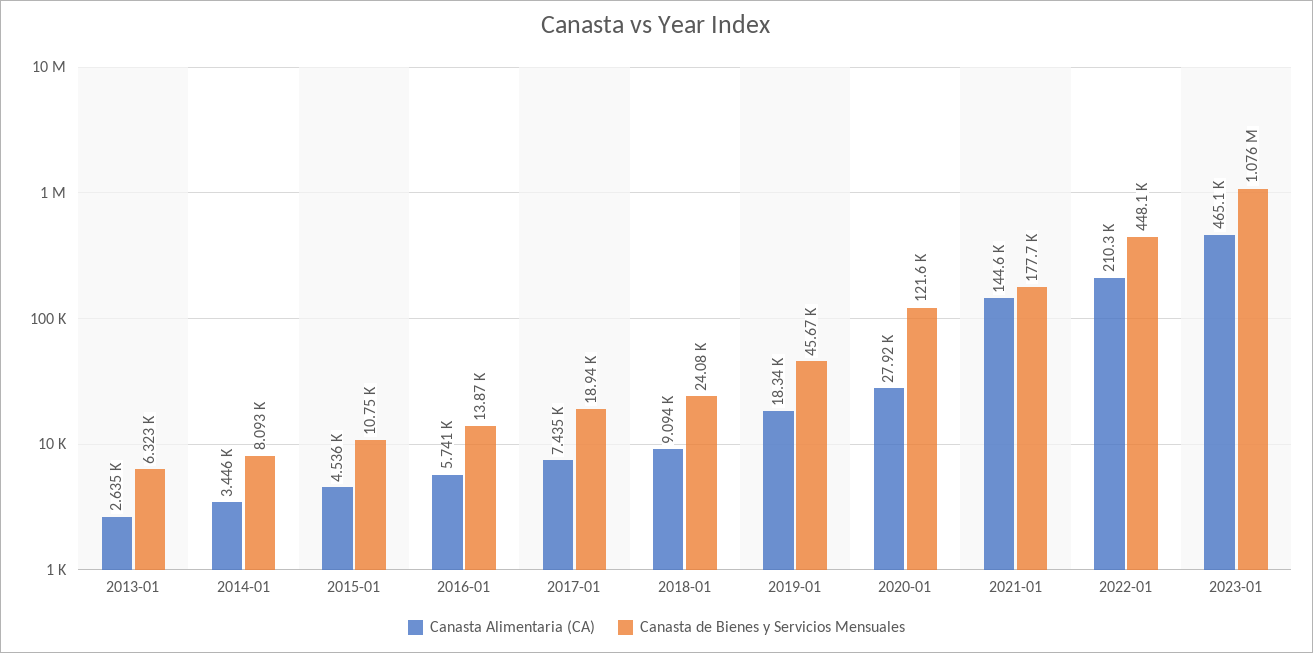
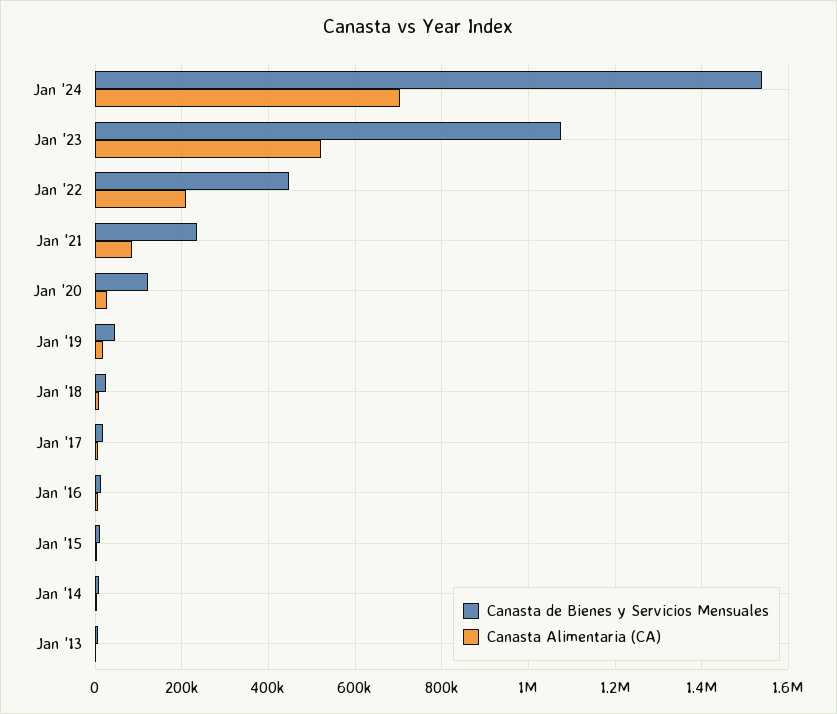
Canasta Alimentaria (CA), 2021-01: 144600 -> 80000
Canasta de Bienes y Servicios Mensuales, 2021-01: 177700 -> 240000
Canasta Alimentaria (CA), 2023-01: 465100 -> 520000
Canasta de Bienes y Servicios Mensuales, Jan '24: none -> 1540000
Canasta Alimentaria (CA), Jan '24: none -> 700000

